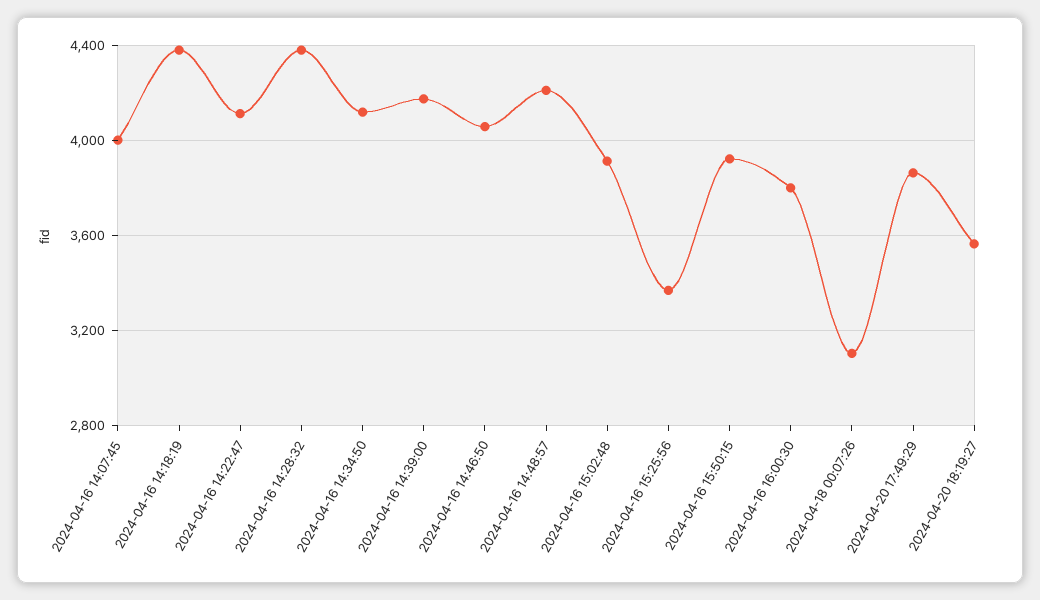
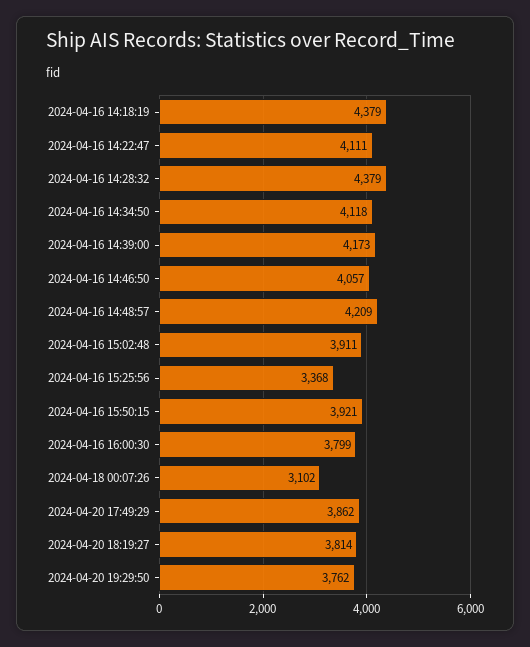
2024-04-16 14:07:45: 4000 -> none
2024-04-20 18:19:27: 3550 -> 3814
2024-04-20 19:29:50: none -> 3762

